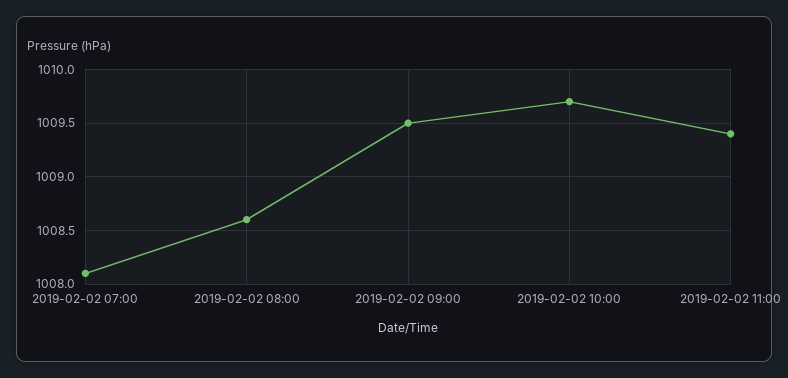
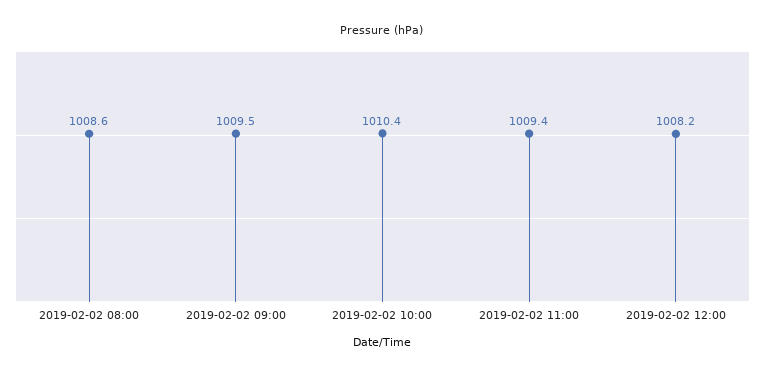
2019-02-02 07:00: 1008.1 -> none
2019-02-02 10:00: 1009.7 -> 1010.4
2019-02-02 12:00: none -> 1008.2

